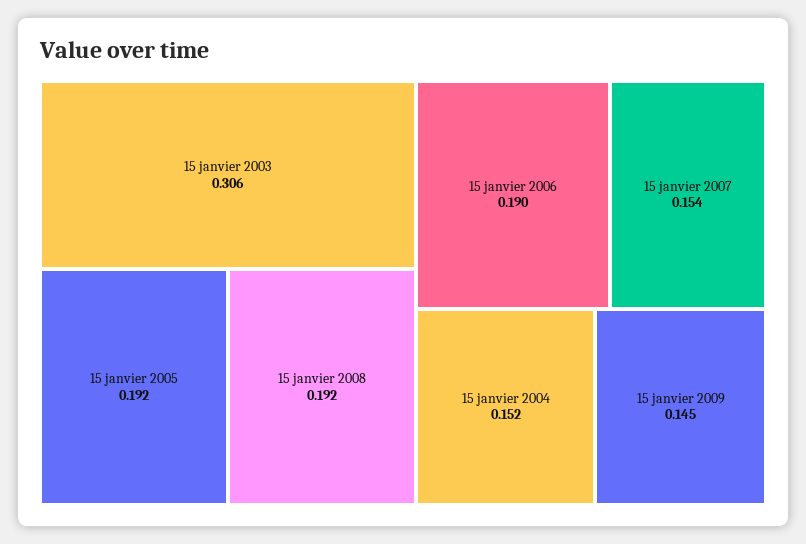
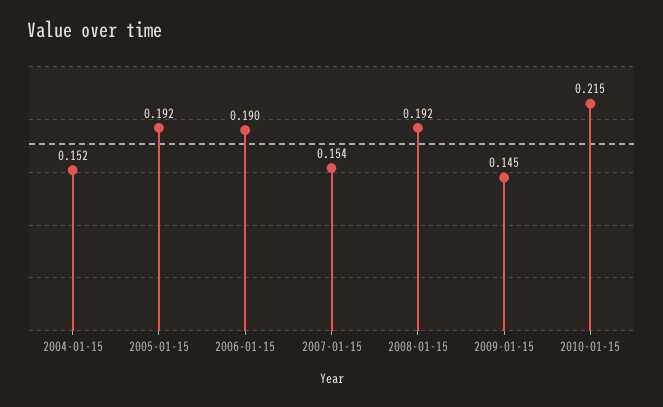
15 janvier 2003: 0.306 -> none
2010-01-15: none -> 0.215

